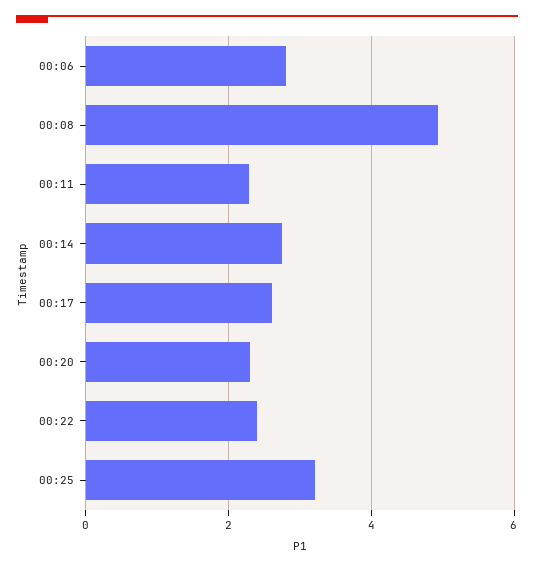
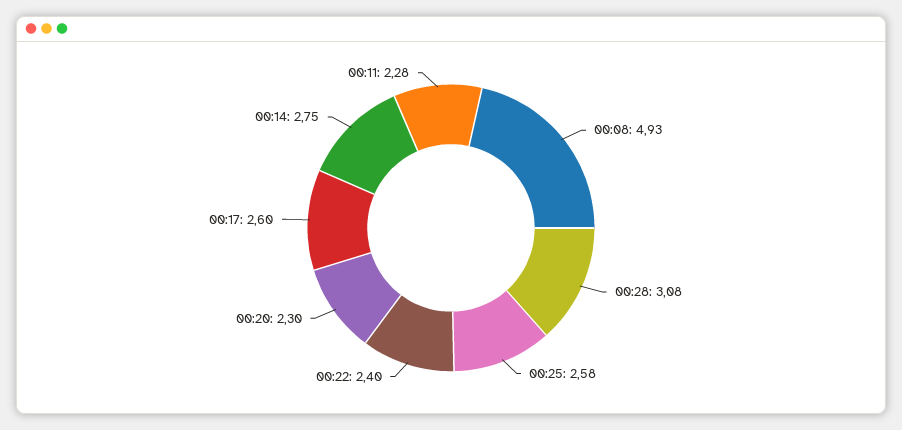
00:06: 2.8 -> none
00:25: 3.2 -> 2.58
00:28: none -> 3.08

